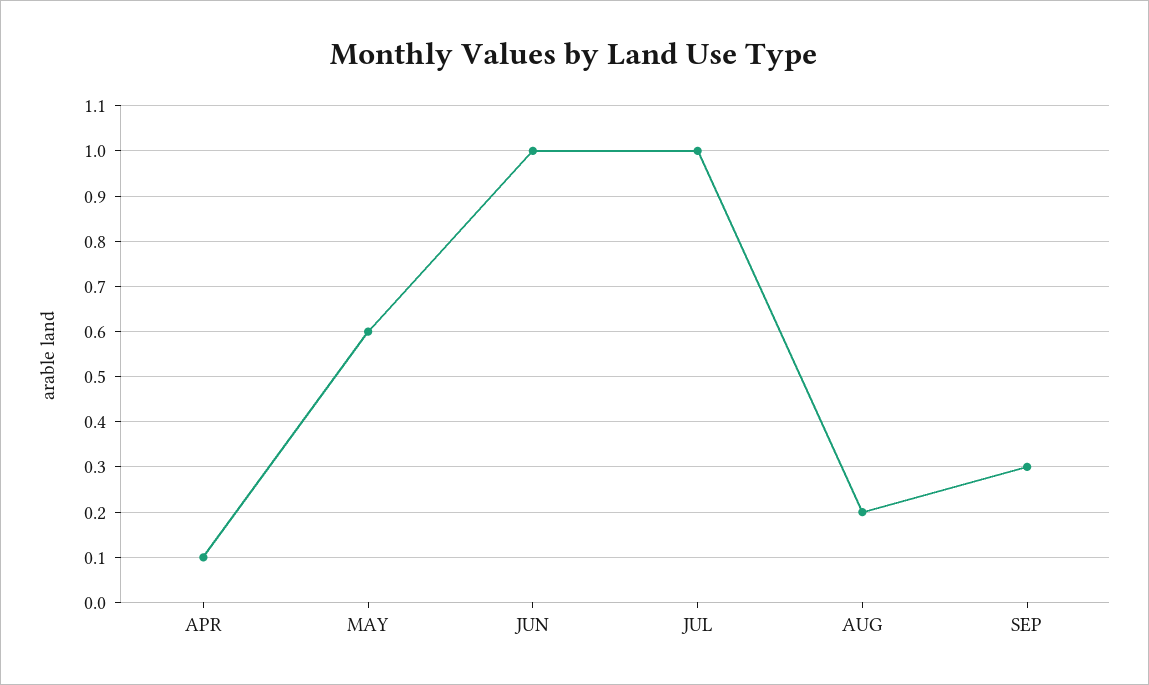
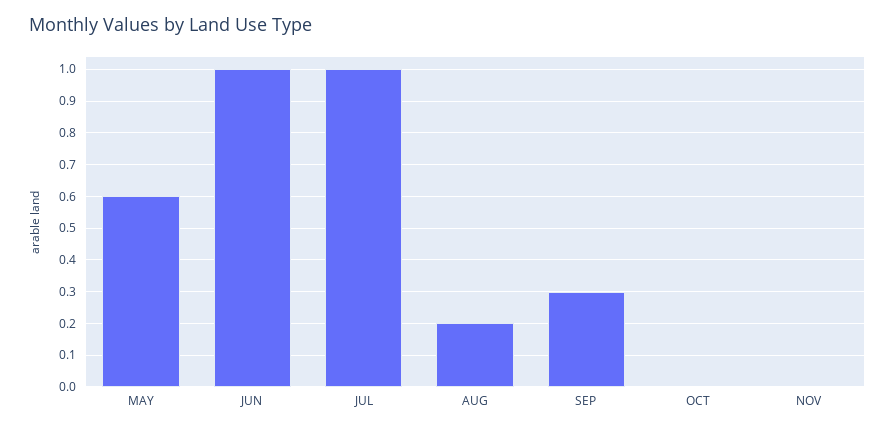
APR: 0.1 -> none
OCT: none -> 0
NOV: none -> 0

